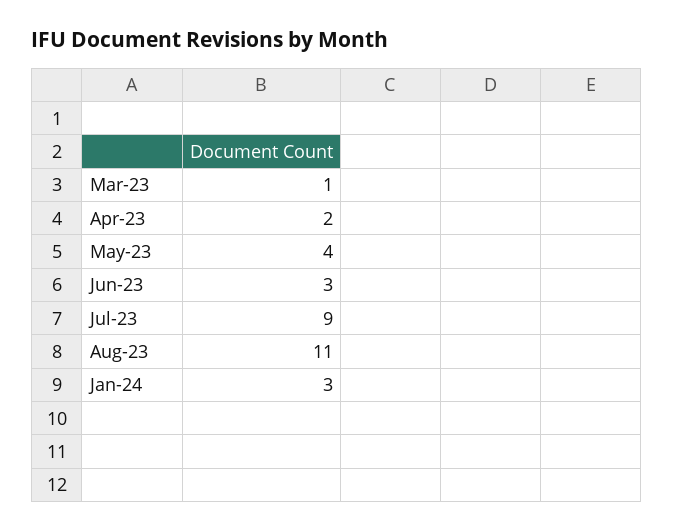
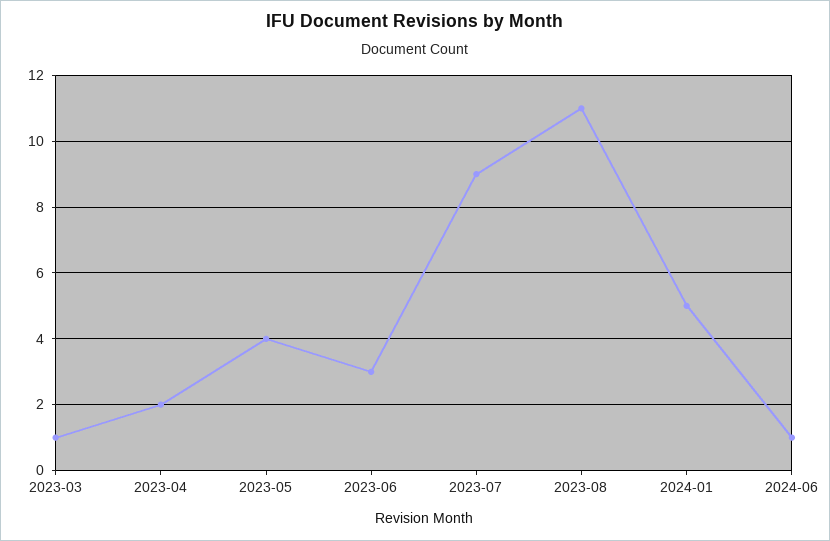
Jan-24: 3 -> 5
2024-06: none -> 1

